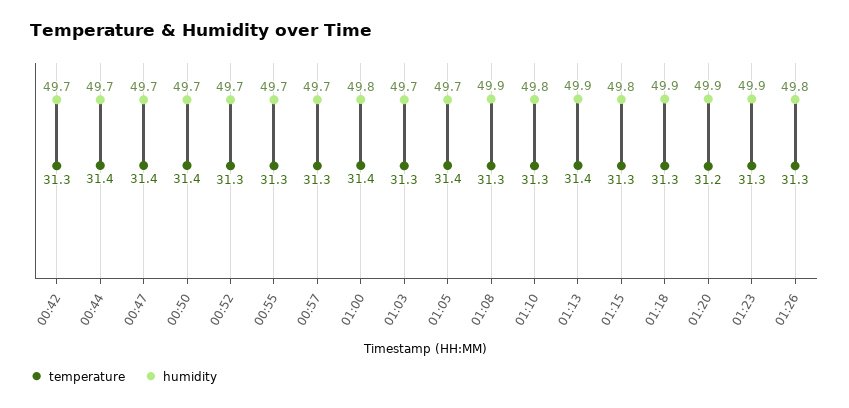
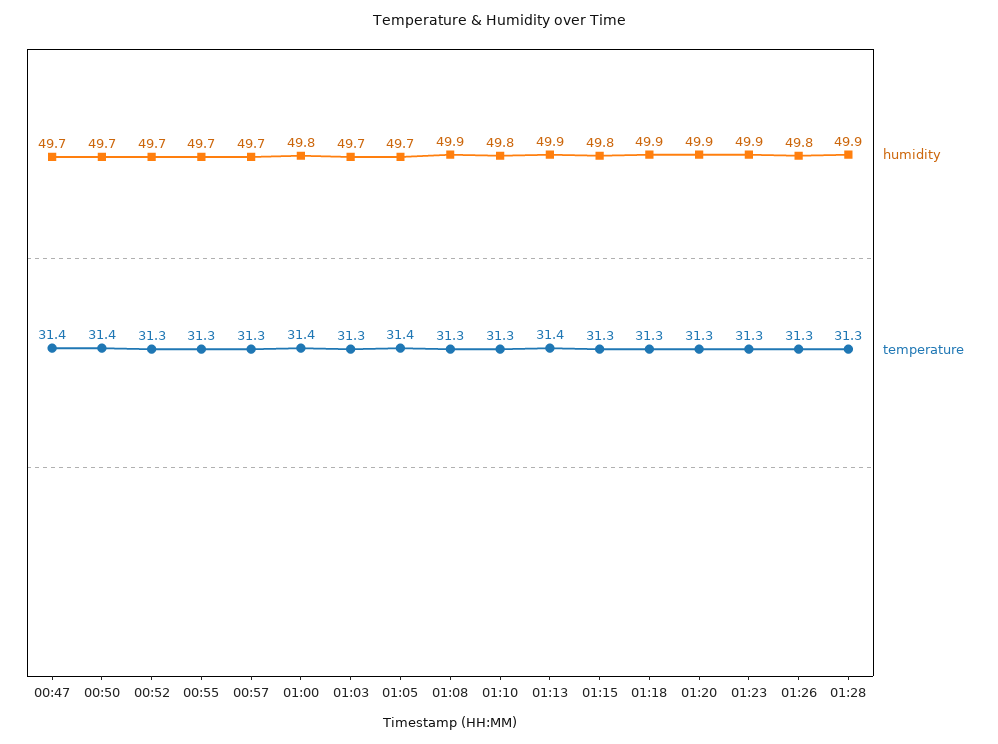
temperature, 00:42: 31.3 -> none
humidity, 00:42: 49.7 -> none
temperature, 00:44: 31.4 -> none
humidity, 00:44: 49.7 -> none
temperature, 01:20: 31.2 -> 31.3
humidity, 01:28: none -> 49.9
temperature, 01:28: none -> 31.3

